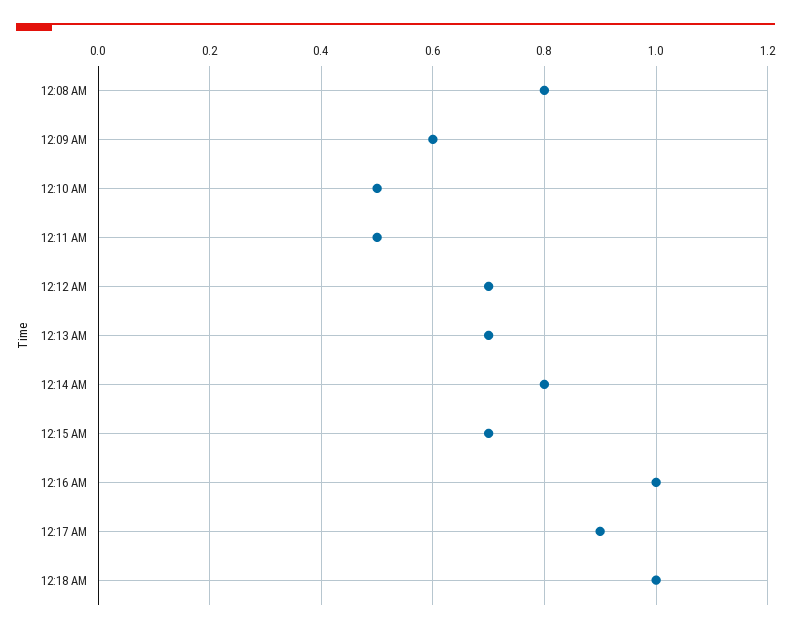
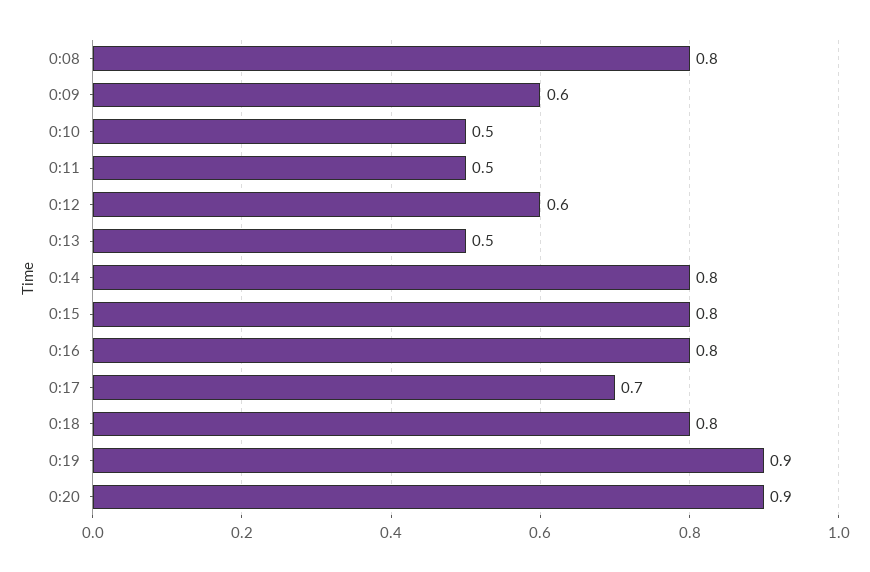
12:12 AM: 0.7 -> 0.6
12:13 AM: 0.7 -> 0.5
12:15 AM: 0.7 -> 0.8
12:16 AM: 1 -> 0.8
12:17 AM: 0.9 -> 0.7
12:18 AM: 1 -> 0.8
0:19: none -> 0.9
0:20: none -> 0.9

